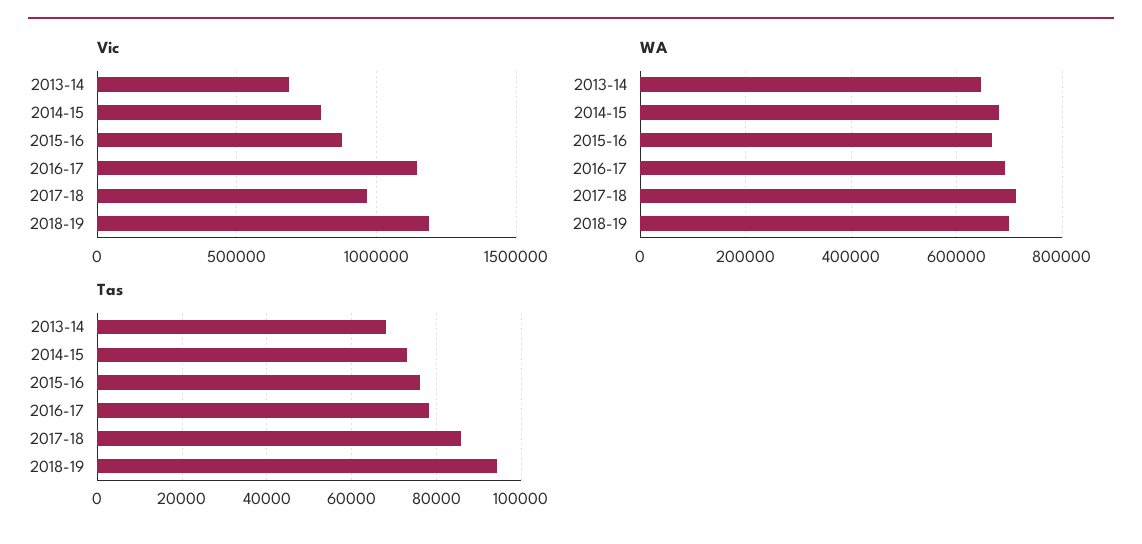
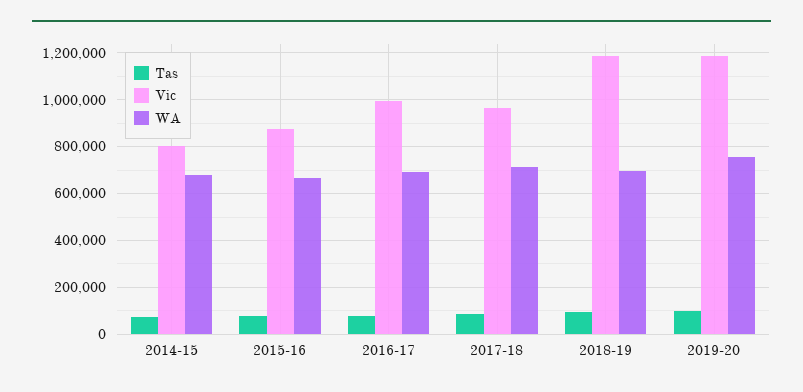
Vic, 2013-14: 700000 -> none
Vic, 2016-17: 1150000 -> 1000000
WA, 2013-14: 640000 -> none
Tas, 2013-14: 68000 -> none
Tas, 2019-20: none -> 100000
Vic, 2019-20: none -> 1200000
WA, 2019-20: none -> 750000

